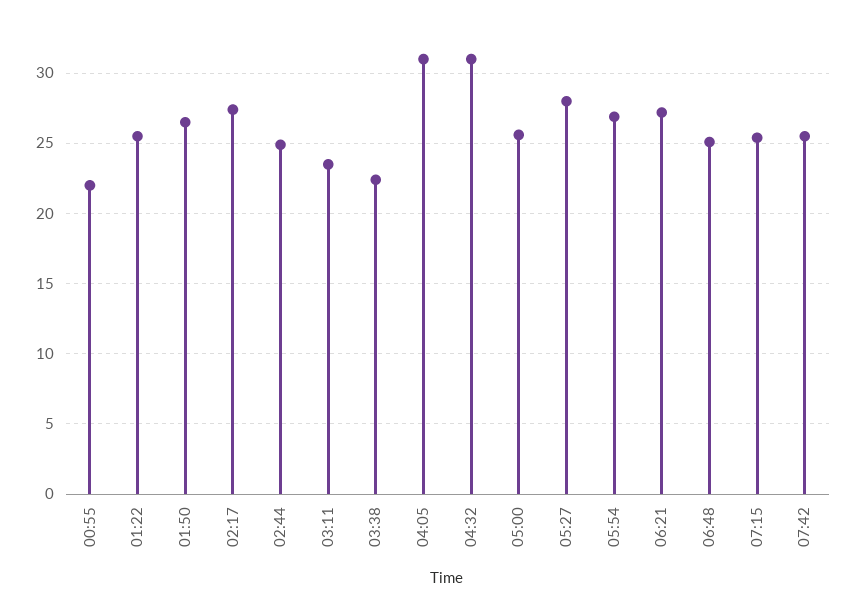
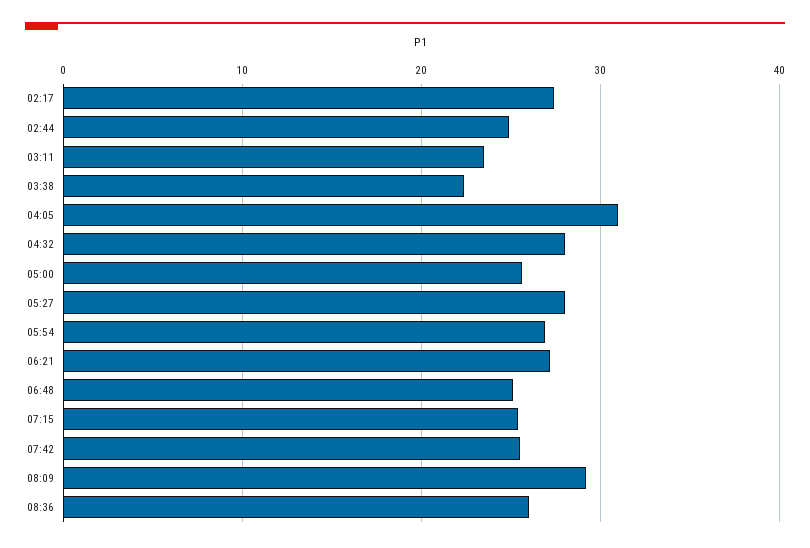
00:55: 22 -> none
01:22: 25.5 -> none
01:50: 26.5 -> none
04:32: 31 -> 28
08:09: none -> 29
08:36: none -> 26

